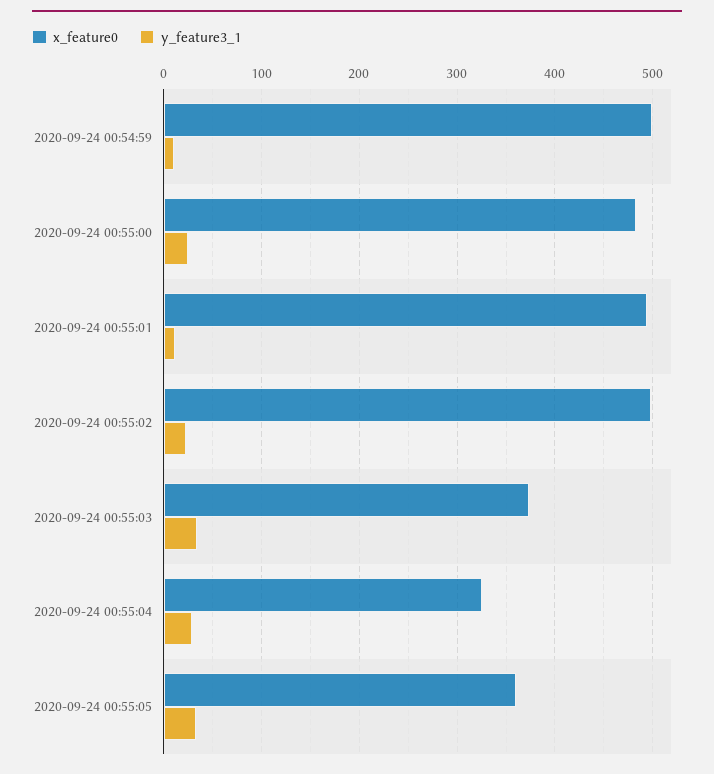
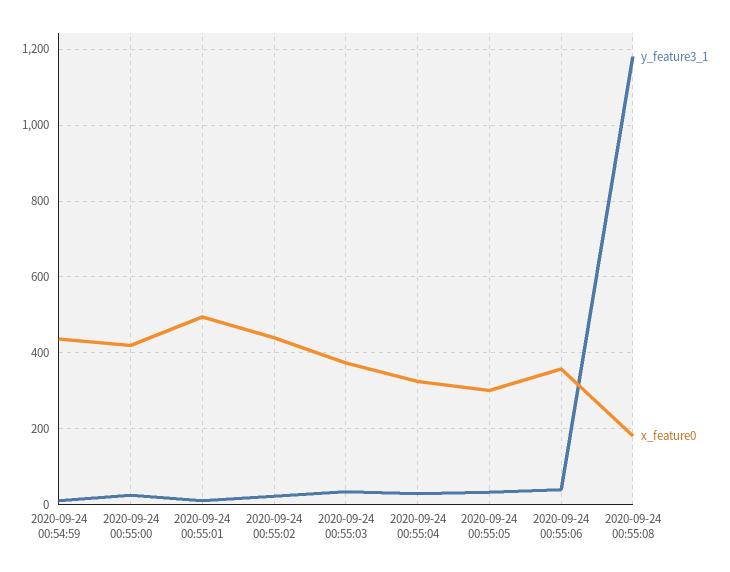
x_feature0, 2020-09-24 00:54:59: 500 -> 440
x_feature0, 2020-09-24 00:55:00: 480 -> 420
x_feature0, 2020-09-24 00:55:02: 500 -> 440
x_feature0, 2020-09-24 00:55:05: 360 -> 300
y_feature3_1, 2020-09-24 00:55:06: none -> 40
x_feature0, 2020-09-24 00:55:06: none -> 360
y_feature3_1, 2020-09-24 00:55:08: none -> 1180
x_feature0, 2020-09-24 00:55:08: none -> 180

